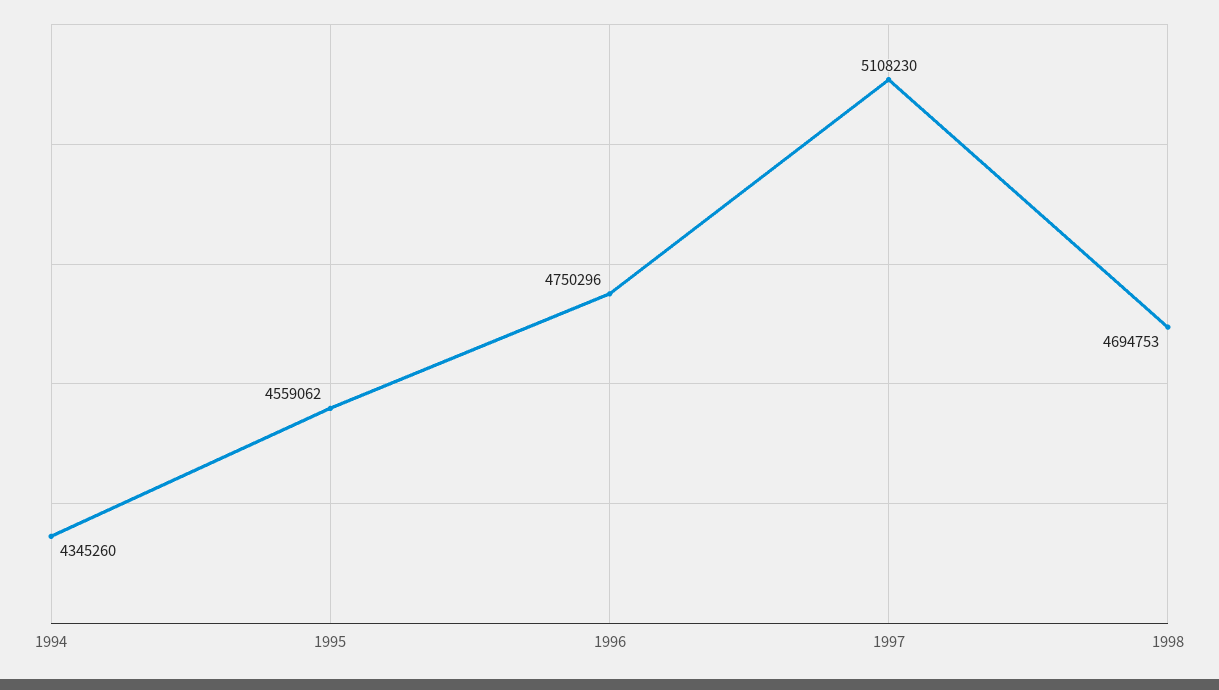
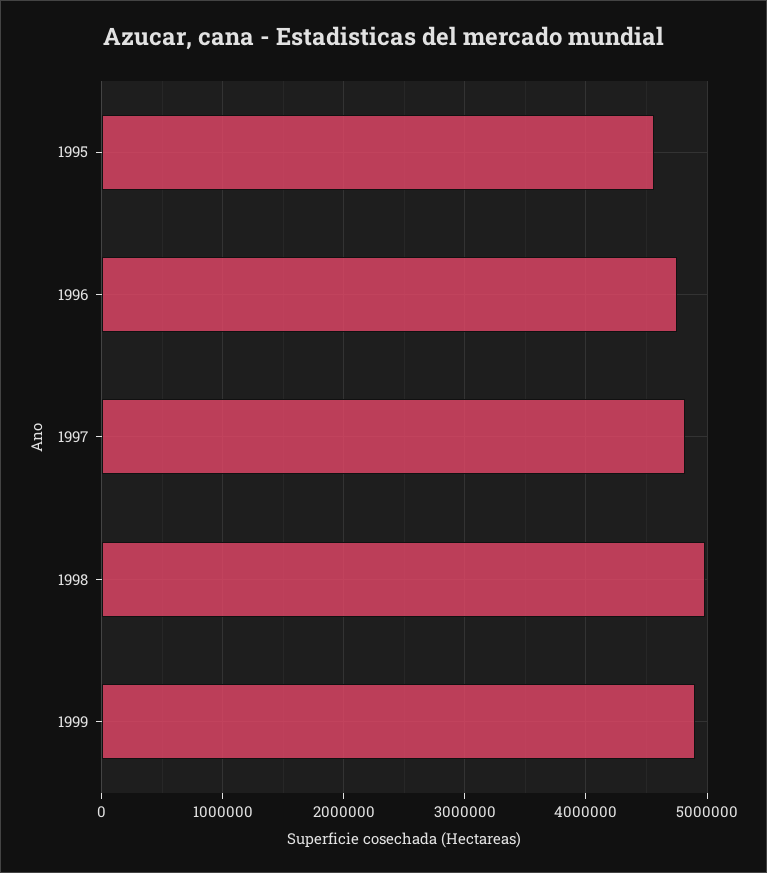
1994: 4345260 -> none
1997: 5108230 -> 4800000
1998: 4694753 -> 5000000
1999: none -> 4900000

